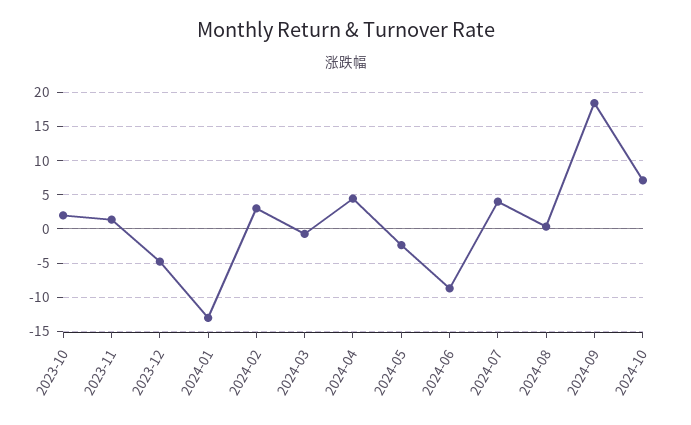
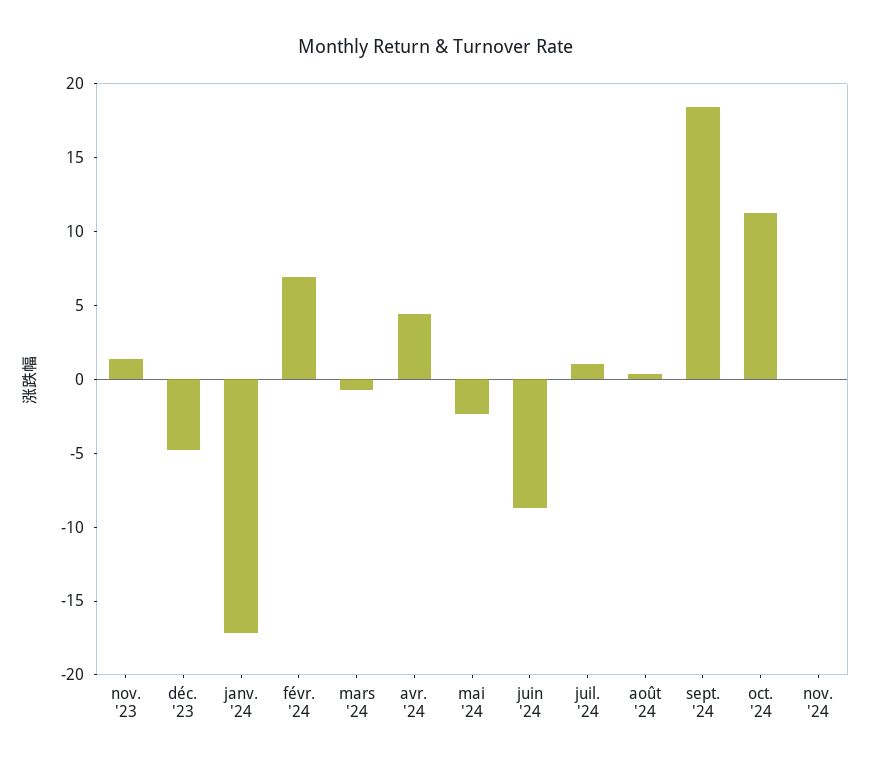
2023-10: 2 -> none
2024-01: -13 -> -17
2024-02: 3 -> 7
2024-07: 4 -> 1
2024-10: 7 -> 11
nov. '24: none -> 0

